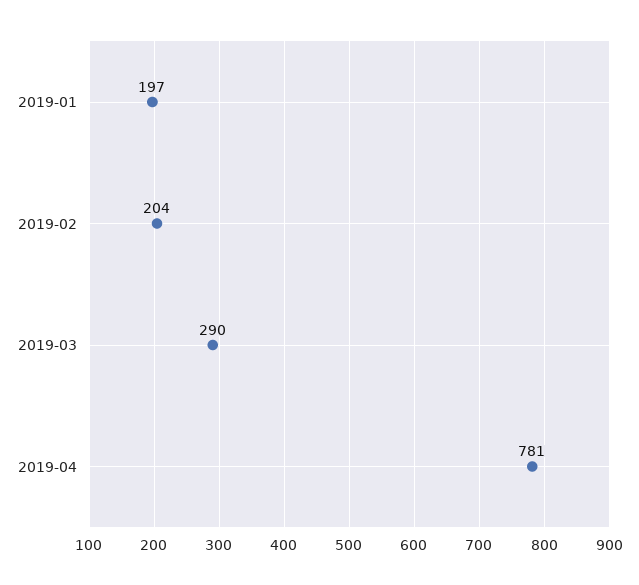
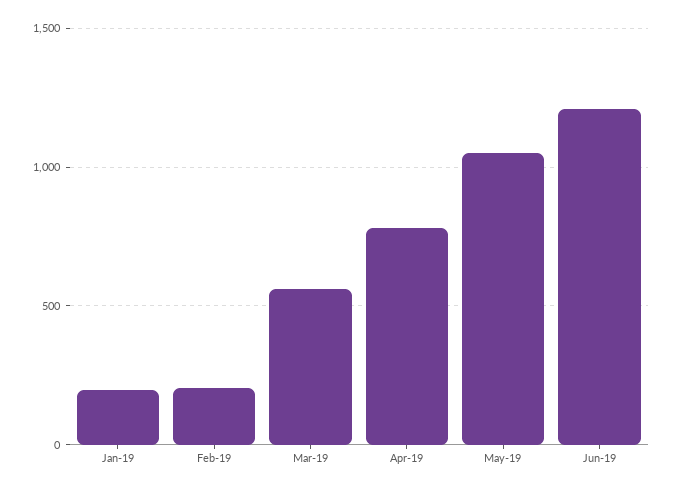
2019-03: 290 -> 550
May-19: none -> 1050
Jun-19: none -> 1200

